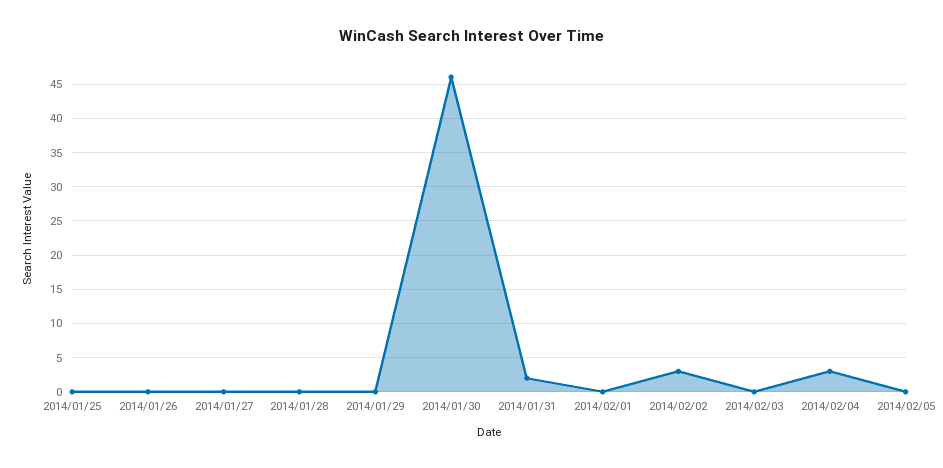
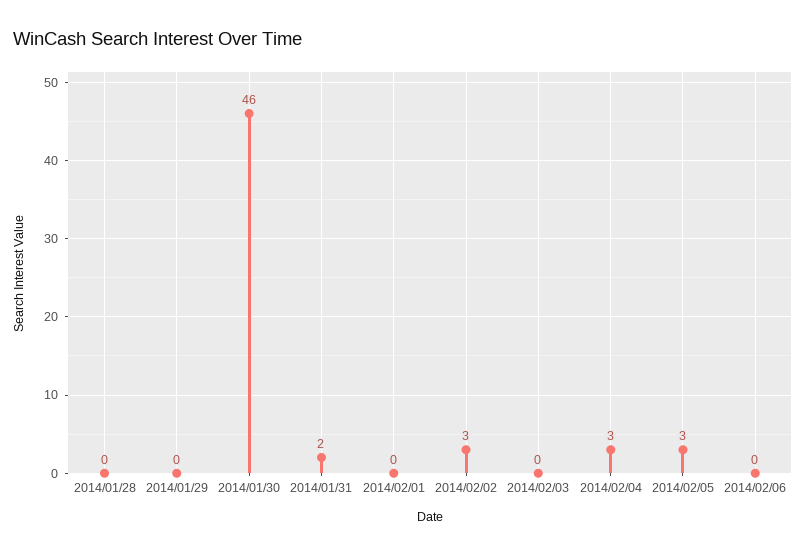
2014/01/25: 0 -> none
2014/01/26: 0 -> none
2014/01/27: 0 -> none
2014/02/05: 0 -> 3
2014/02/06: none -> 0

